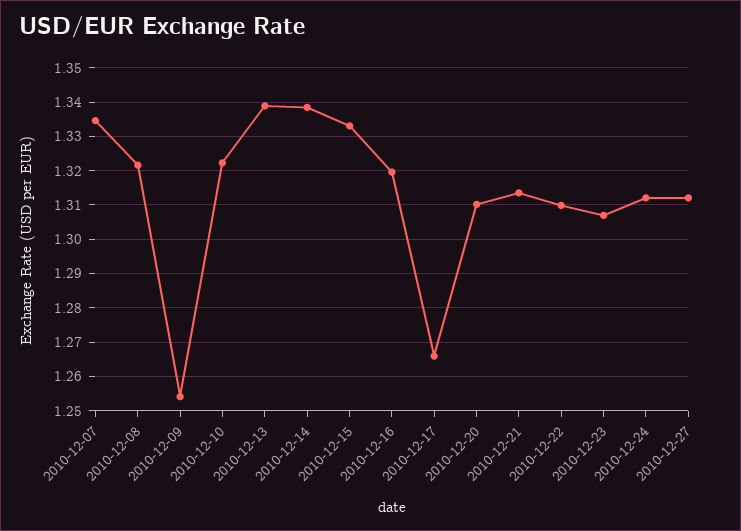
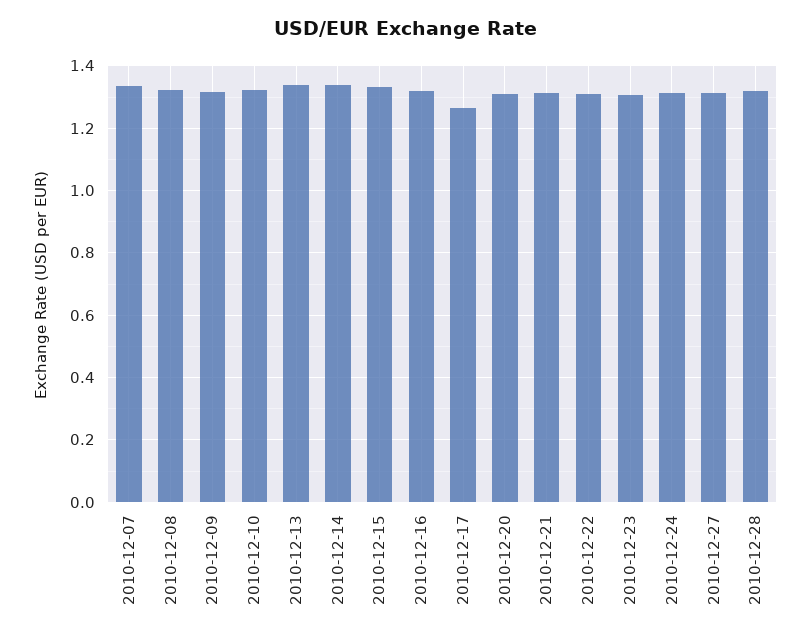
2010-12-09: 1.254 -> 1.32
2010-12-28: none -> 1.32

